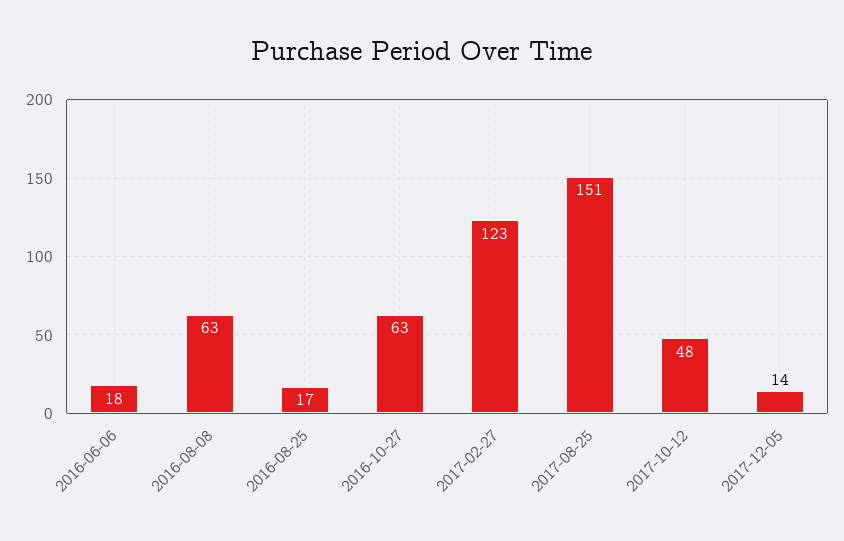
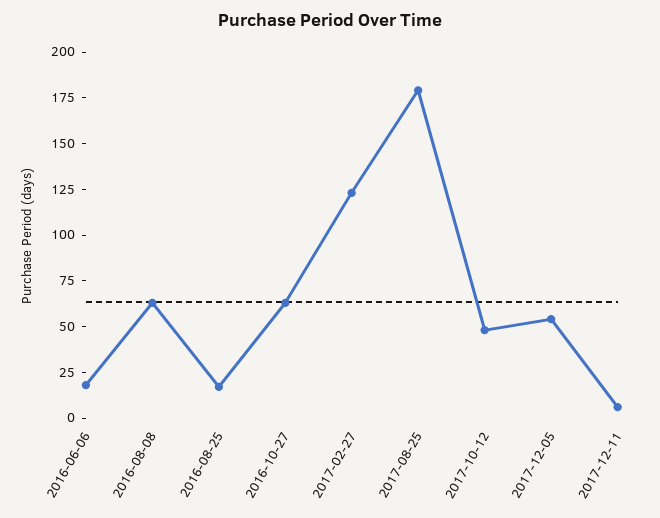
2017-08-25: 151 -> 180
2017-12-05: 14 -> 55
2017-12-11: none -> 5

